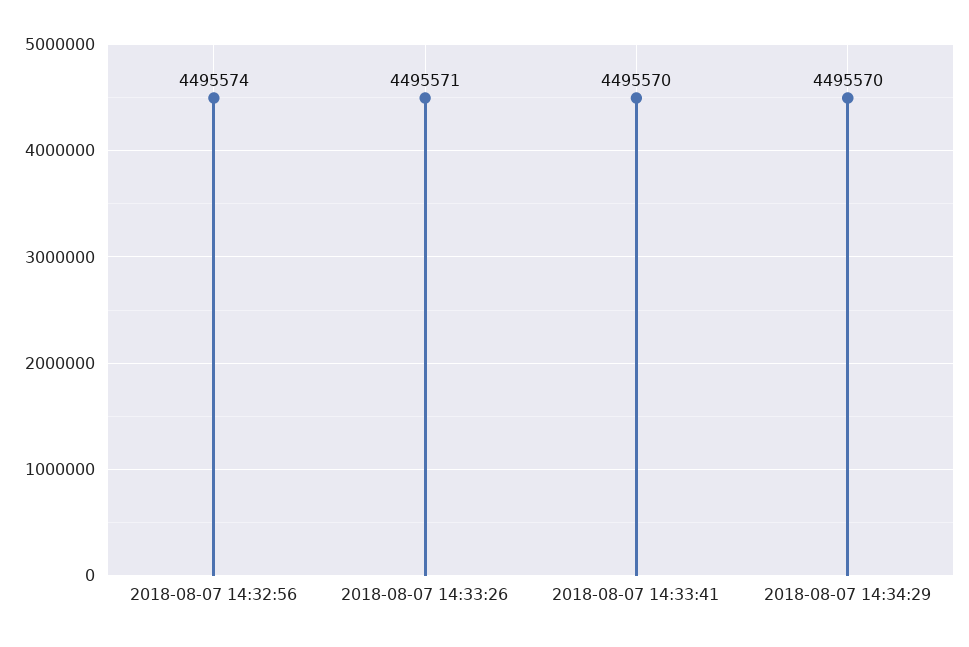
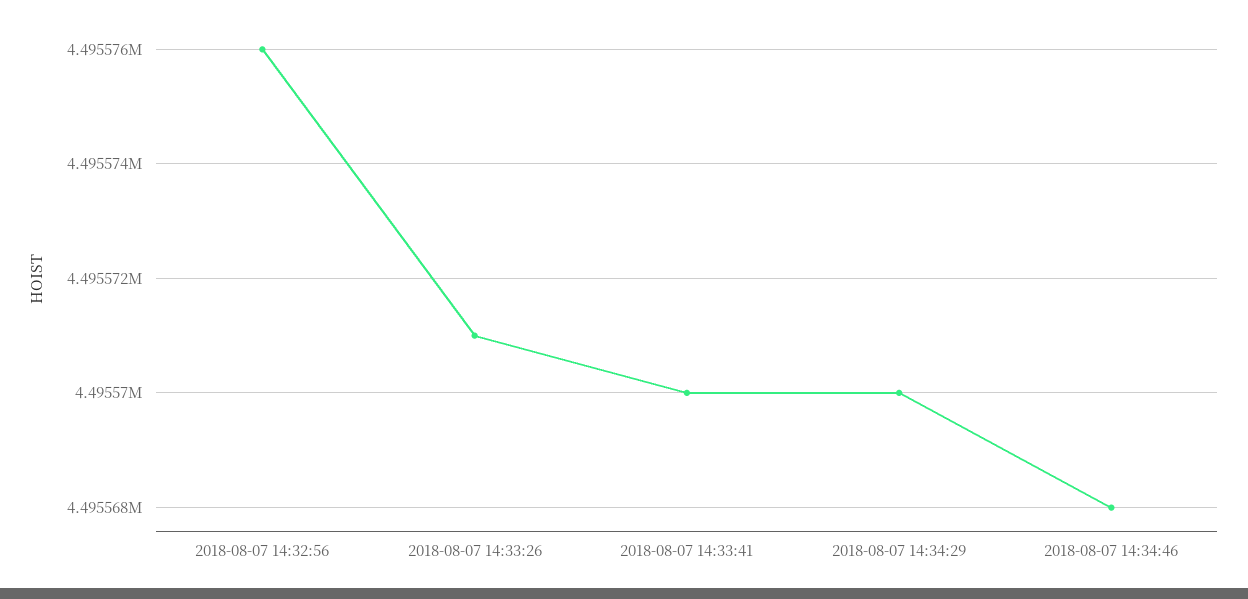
2018-08-07 14:32:56: 4495574 -> 4495576
2018-08-07 14:34:46: none -> 4495568

